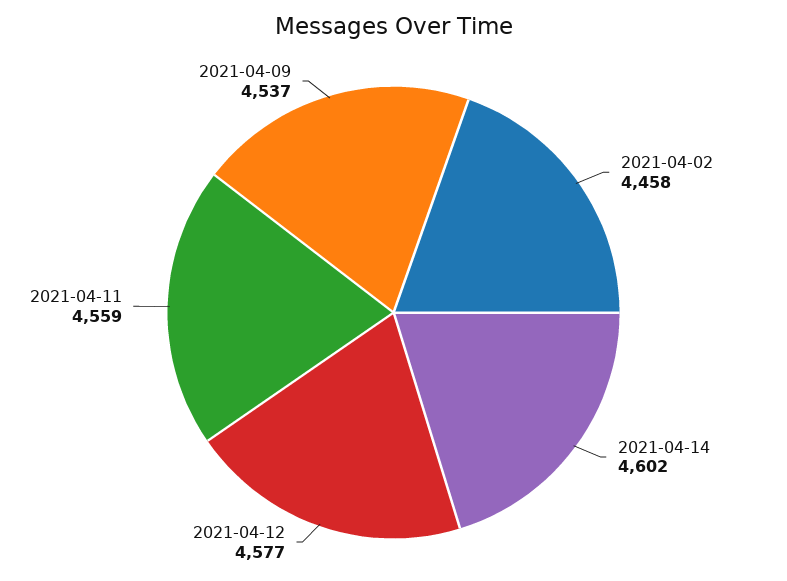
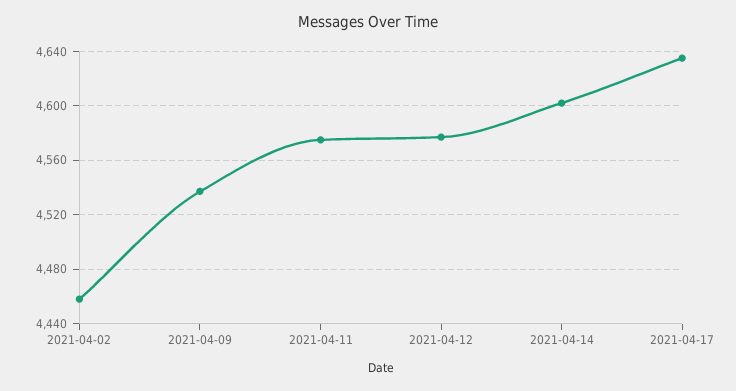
2021-04-11: 4559 -> 4575
2021-04-17: none -> 4635

